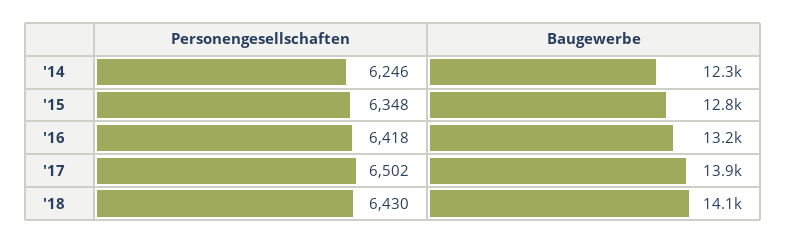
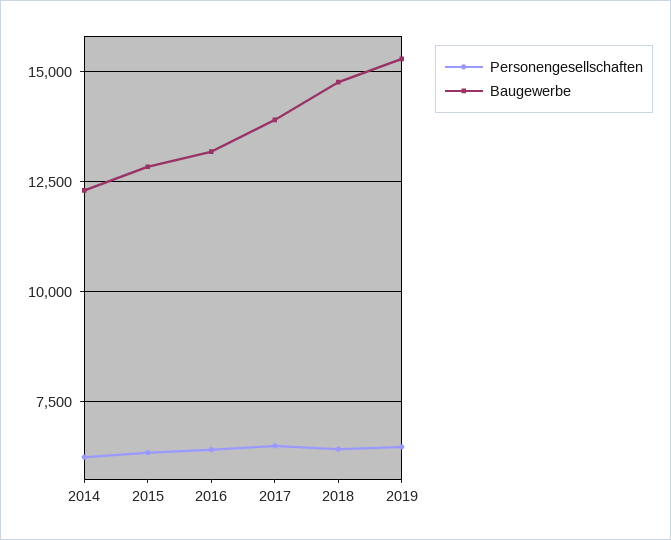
Baugewerbe, '18: 14100 -> 14750
Personengesellschaften, 2019: none -> 6500
Baugewerbe, 2019: none -> 15250

